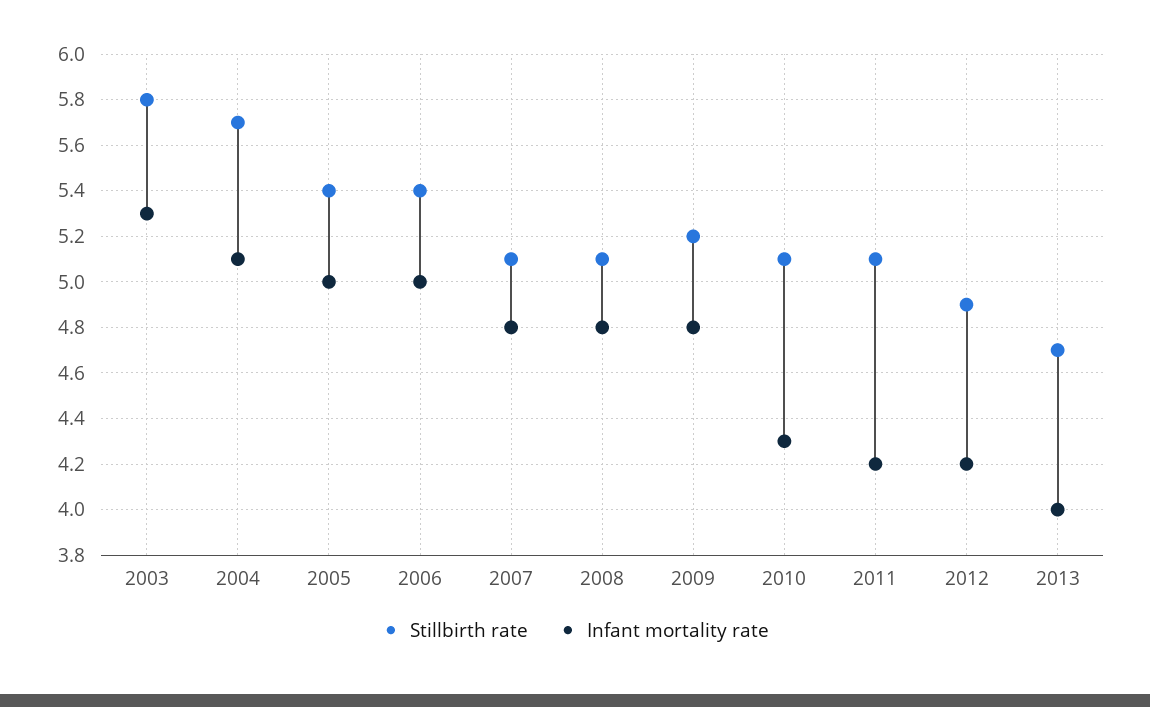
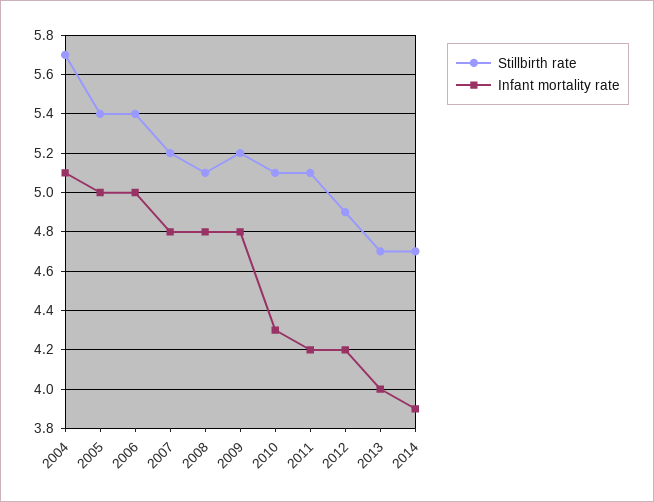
Stillbirth rate, 2003: 5.8 -> none
Infant mortality rate, 2003: 5.3 -> none
Stillbirth rate, 2007: 5.1 -> 5.2
Stillbirth rate, 2014: none -> 4.7
Infant mortality rate, 2014: none -> 3.9

